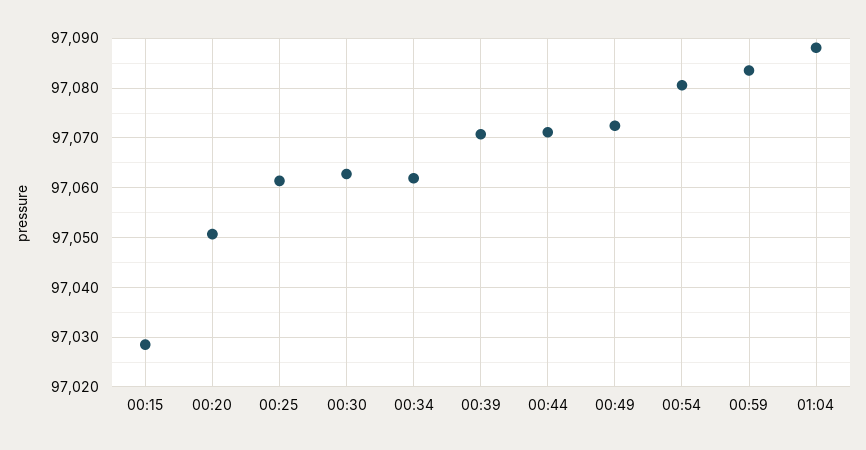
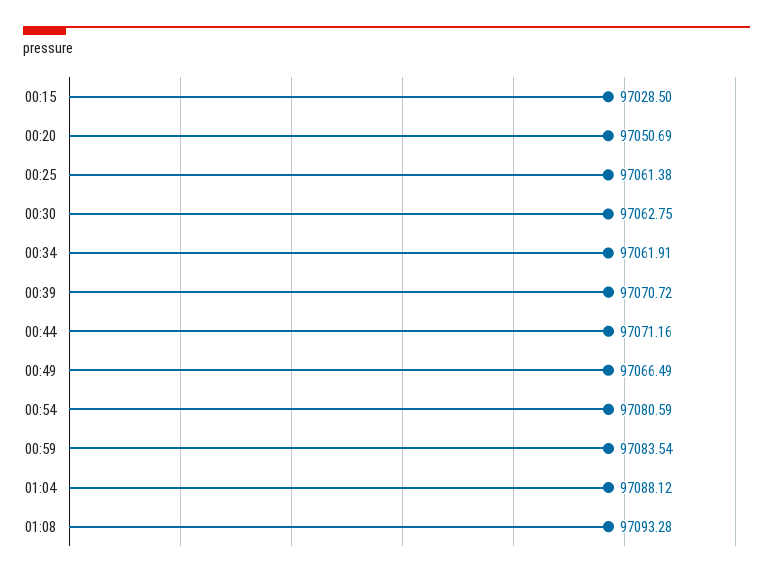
00:49: 97072 -> 97066.49
01:08: none -> 97093.28

